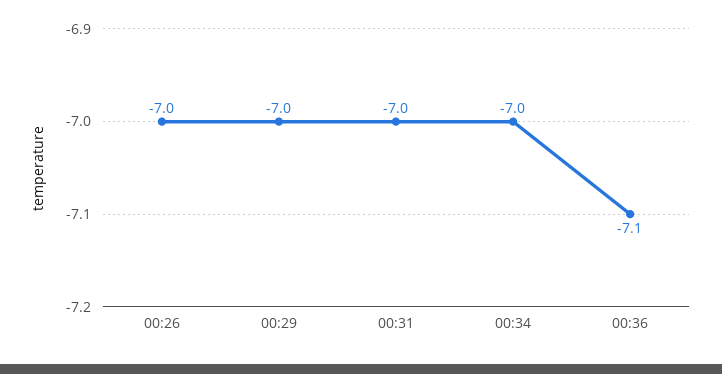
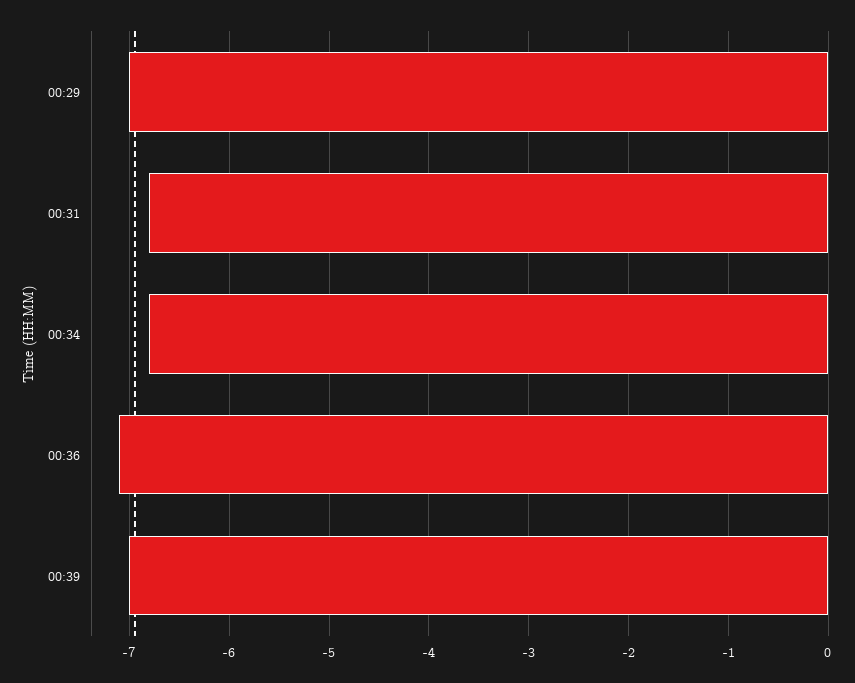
00:26: -7 -> none
00:31: -7 -> -6.8
00:34: -7 -> -6.8
00:39: none -> -7

